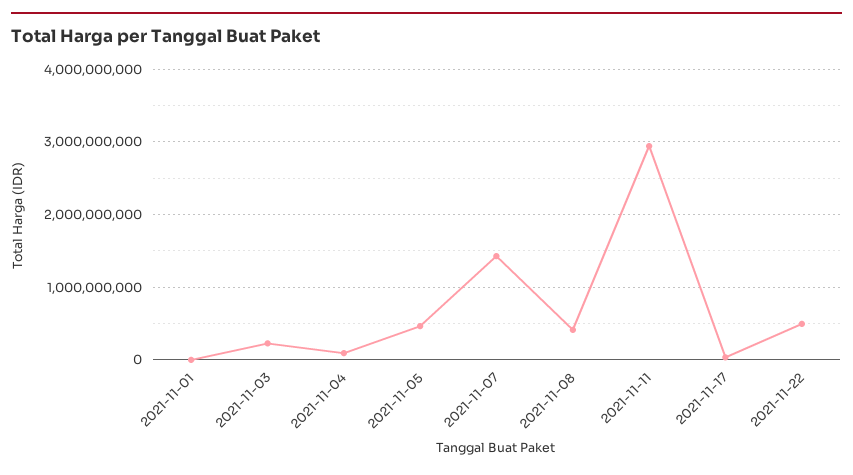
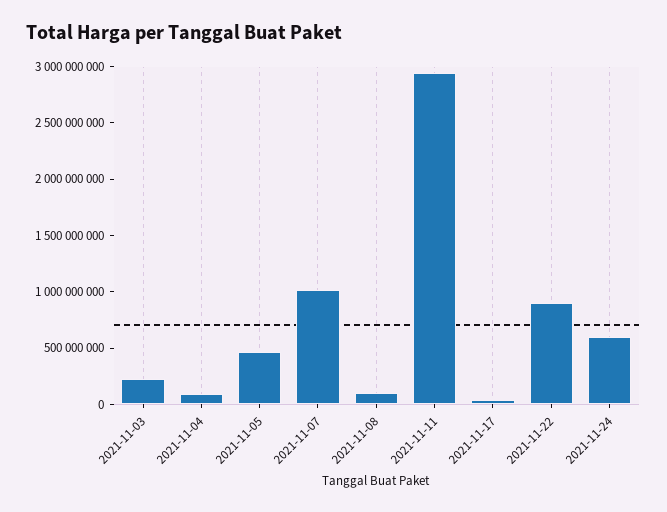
2021-11-01: 0 -> none
2021-11-07: 1400000000 -> 1000000000
2021-11-08: 400000000 -> 100000000
2021-11-22: 500000000 -> 900000000
2021-11-24: none -> 600000000

